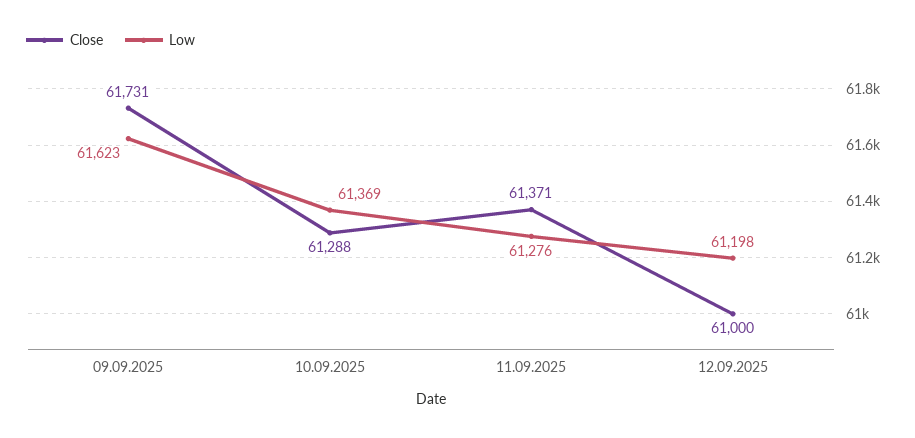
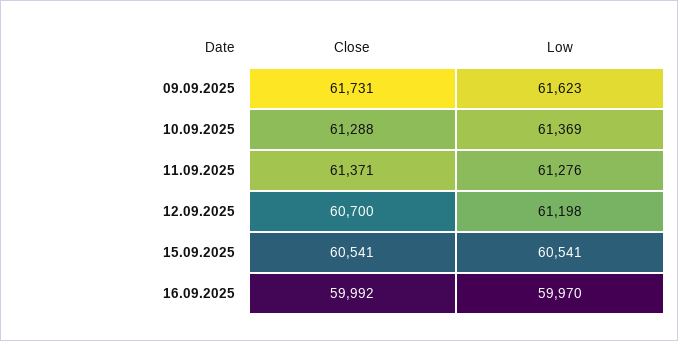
Close, 12.09.2025: 61000 -> 60700
Close, 15.09.2025: none -> 60541
Low, 15.09.2025: none -> 60541
Close, 16.09.2025: none -> 59992
Low, 16.09.2025: none -> 59970

